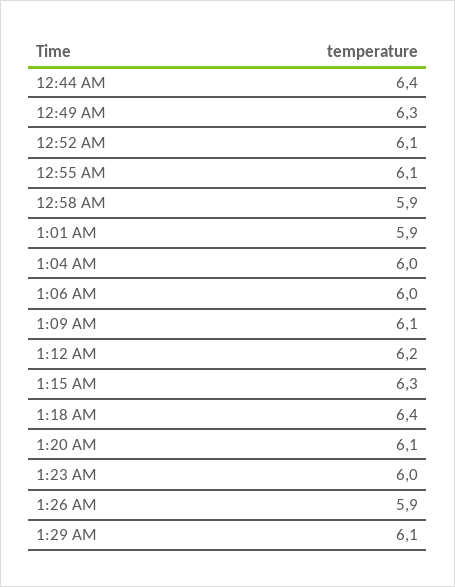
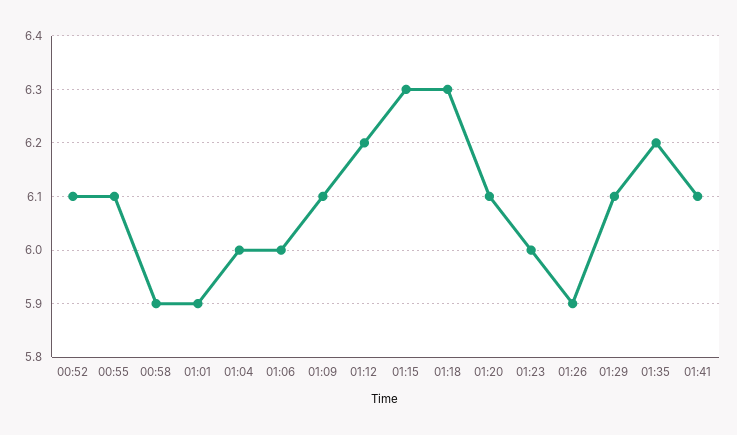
12:44 AM: 6.4 -> none
12:49 AM: 6.3 -> none
1:18 AM: 6.4 -> 6.3
01:35: none -> 6.2
01:41: none -> 6.1

